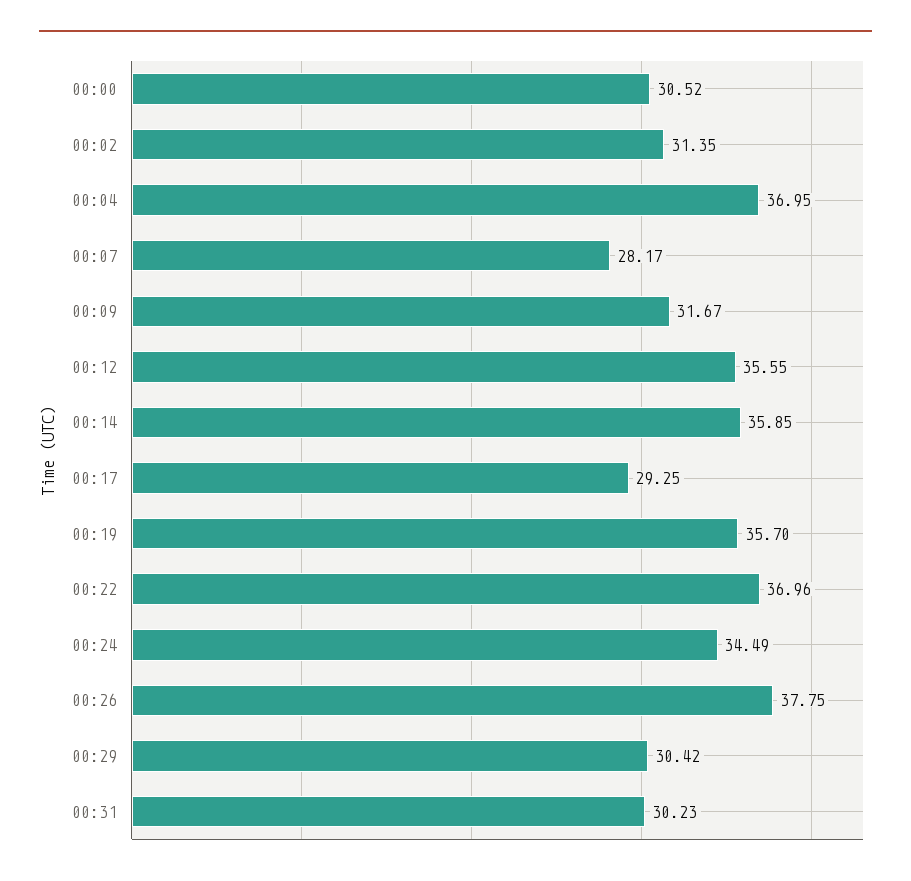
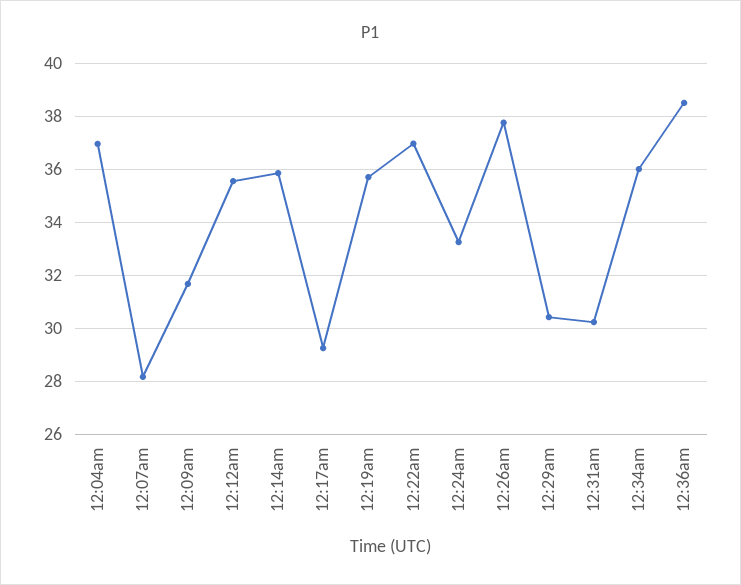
00:00: 30.52 -> none
00:02: 31.35 -> none
00:24: 34.49 -> 33.25
12:34am: none -> 36
12:36am: none -> 38.5

